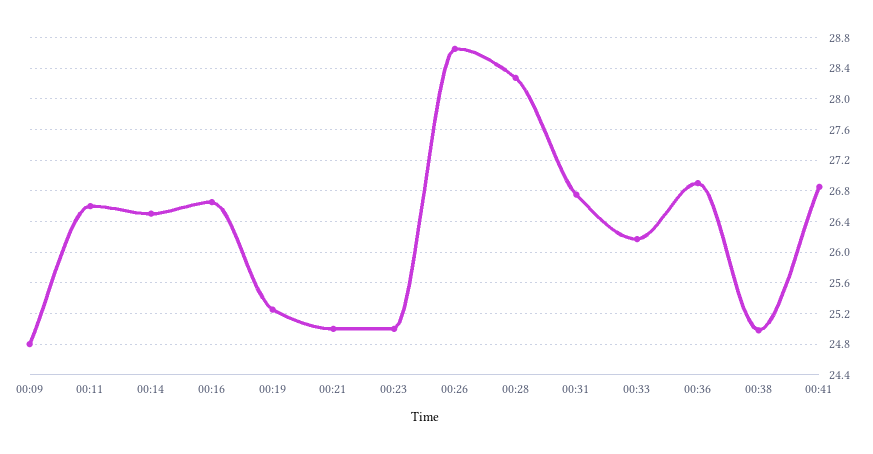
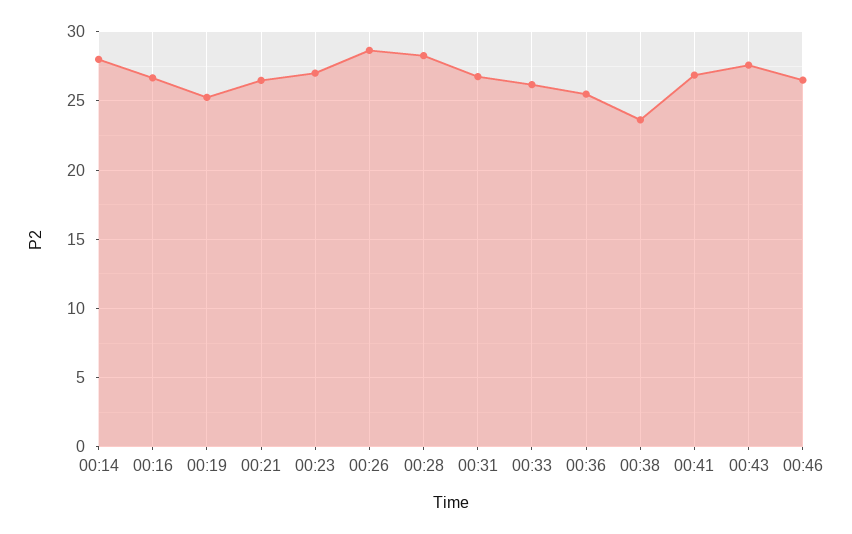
00:09: 24.8 -> none
00:11: 26.6 -> none
00:14: 26.5 -> 28
00:21: 25 -> 26.5
00:23: 25 -> 27
00:36: 26.9 -> 25.5
00:38: 25 -> 23.5
00:43: none -> 27.5
00:46: none -> 26.5

